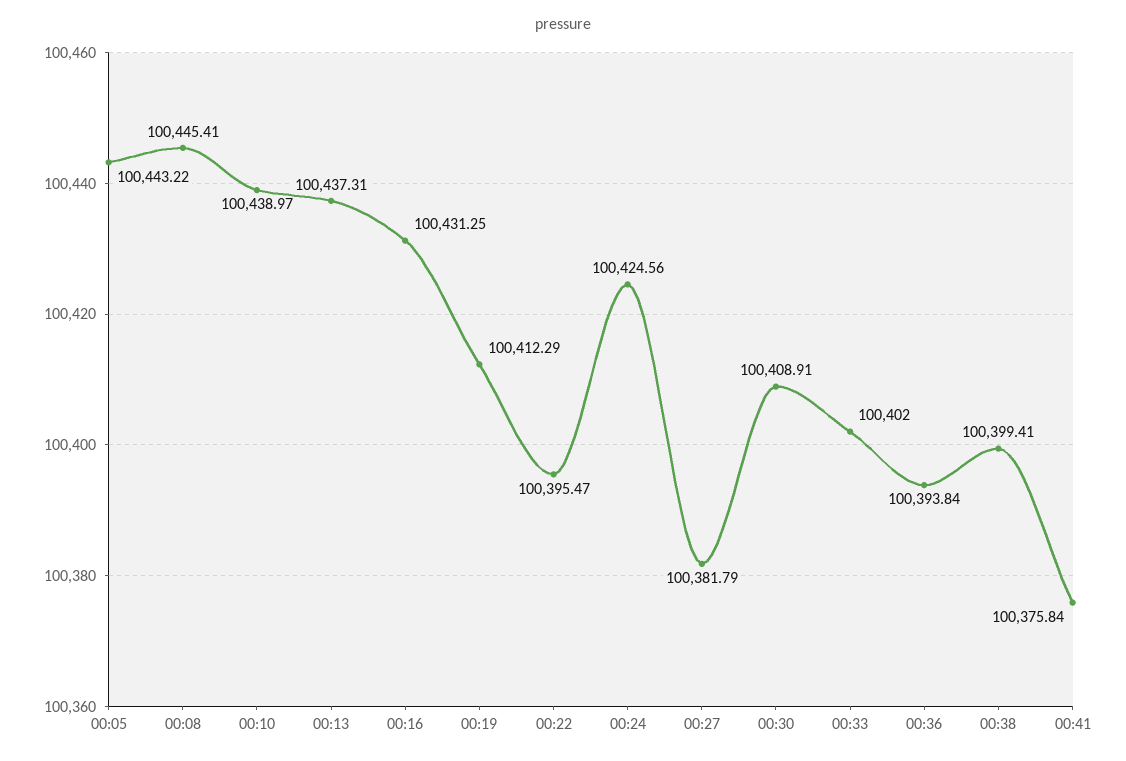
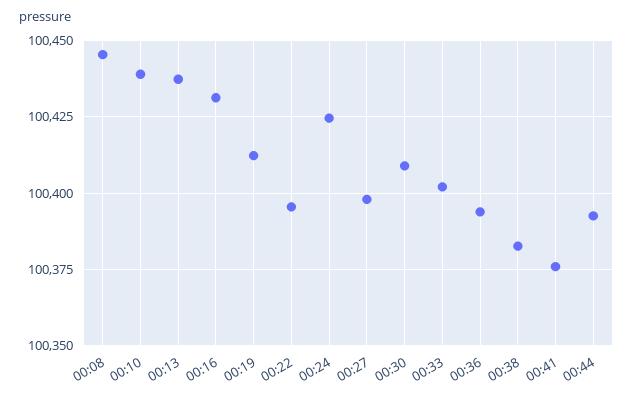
00:05: 100443.22 -> none
00:27: 100381.79 -> 100397.5
00:38: 100399.41 -> 100382.5
00:44: none -> 100392.5

